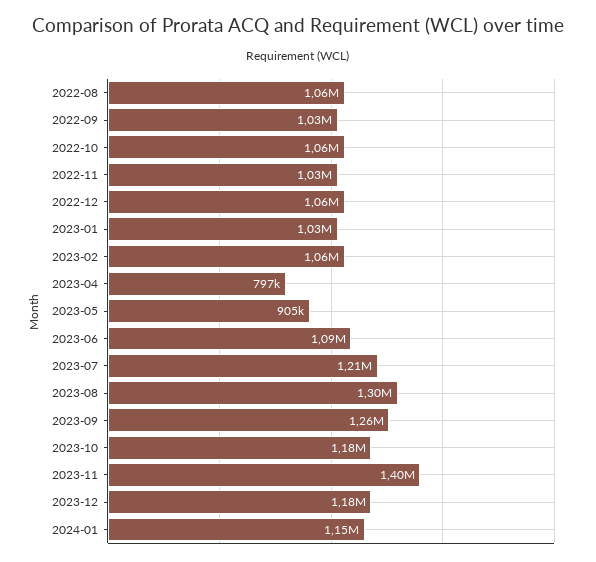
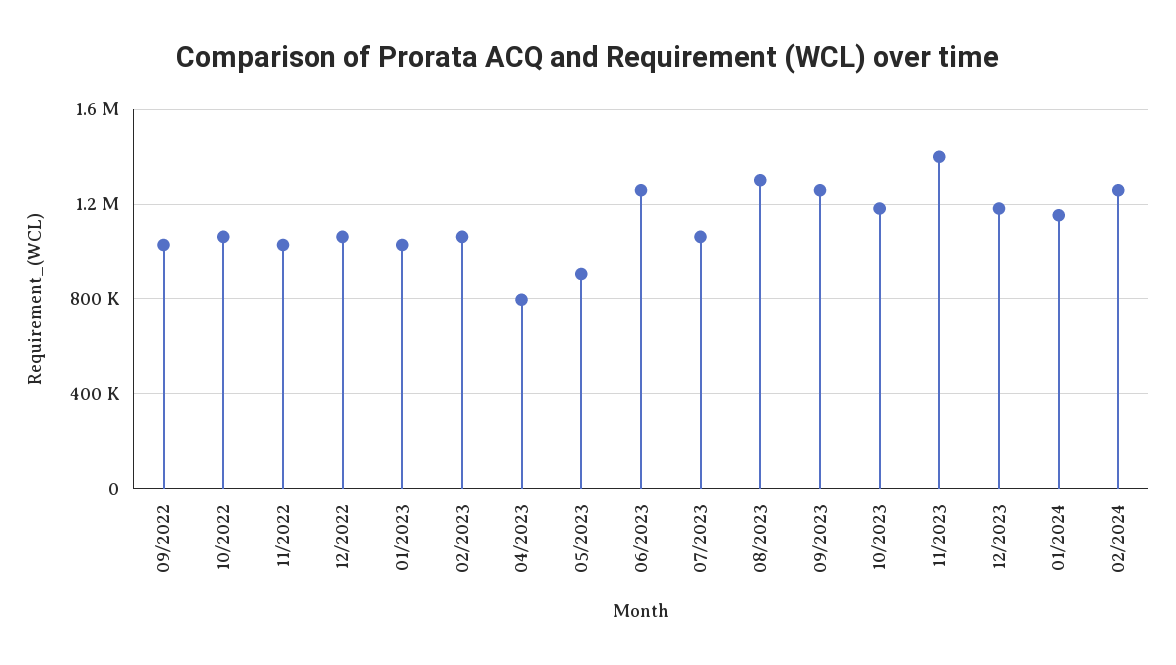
2022-08: 1060000 -> none
2023-06: 1090000 -> 1250000
2023-07: 1210000 -> 1050000
02/2024: none -> 1250000

